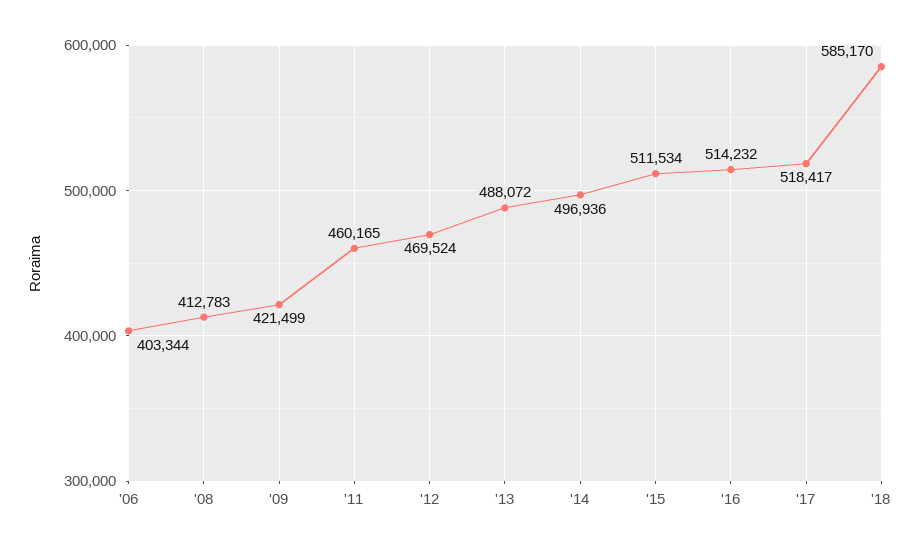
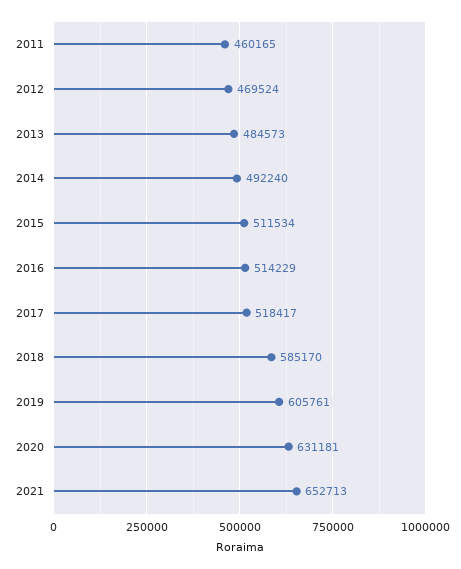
'06: 403344 -> none
'08: 412783 -> none
'09: 421499 -> none
'13: 488072 -> 484573
'14: 496936 -> 492240
'16: 514232 -> 514229
2019: none -> 605761
2020: none -> 631181
2021: none -> 652713

